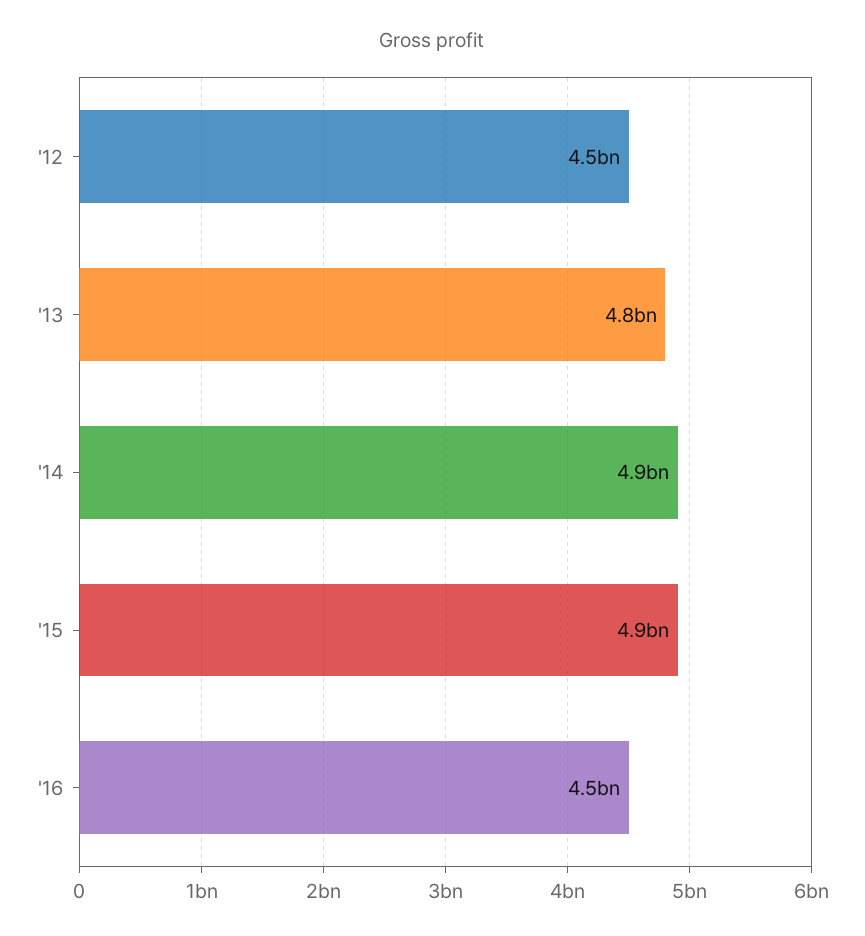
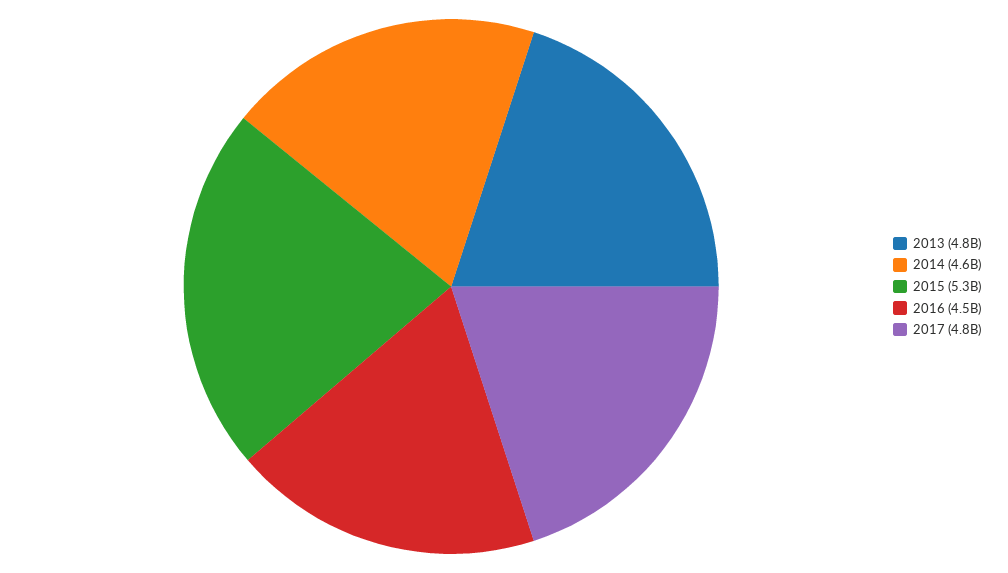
'12: 4500000000 -> none
'14: 4900000000 -> 4600000000
'15: 4900000000 -> 5300000000
2017: none -> 4800000000

